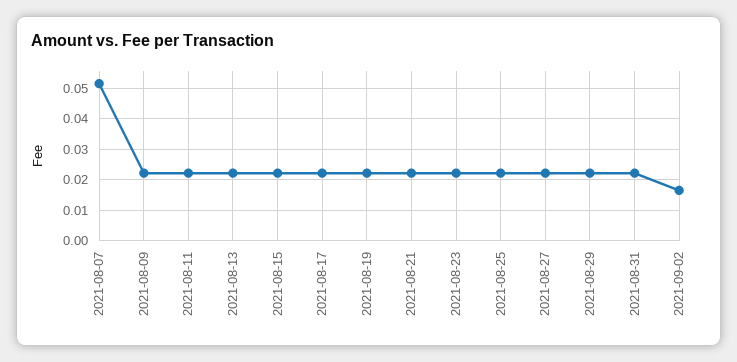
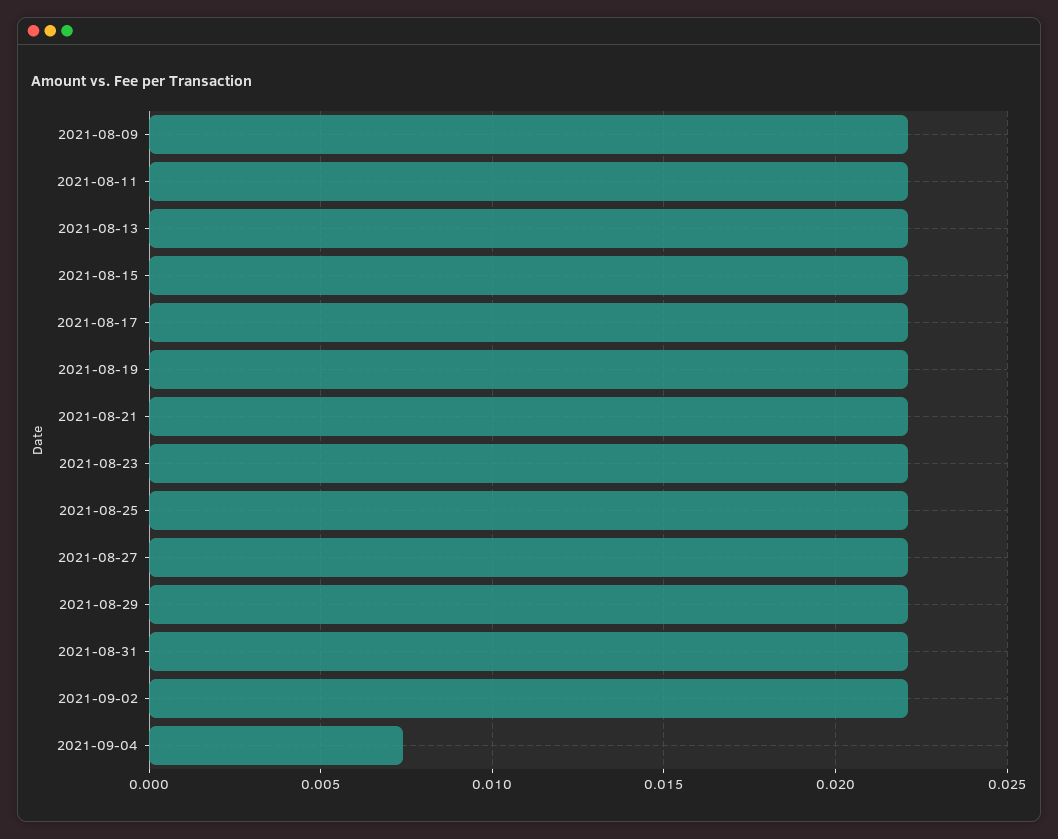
2021-08-07: 0.052 -> none
2021-09-02: 0.016 -> 0.022
2021-09-04: none -> 0.0075

